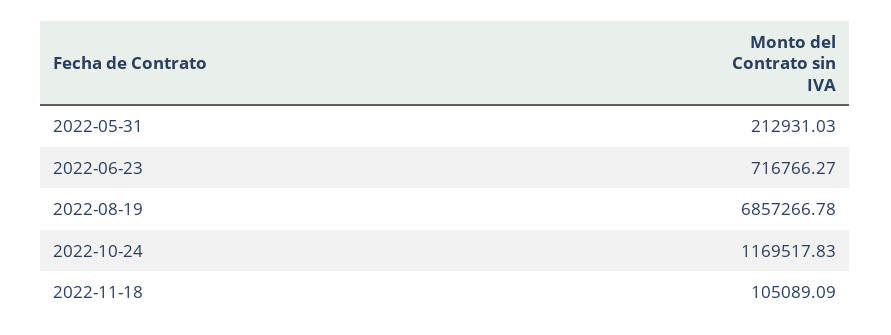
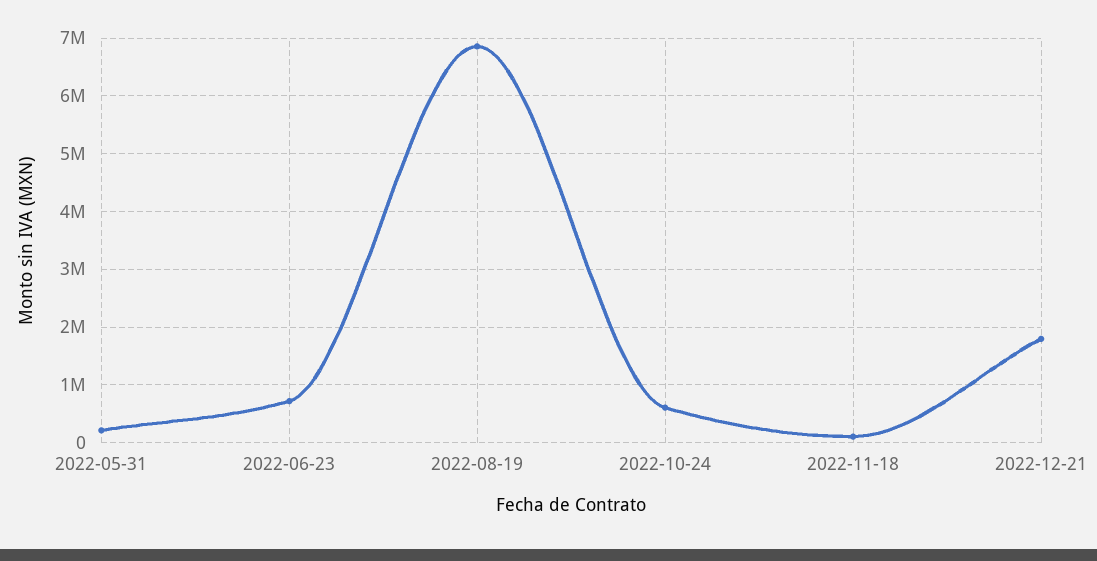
2022-10-24: 1169517.83 -> 600000
2022-12-21: none -> 1800000

